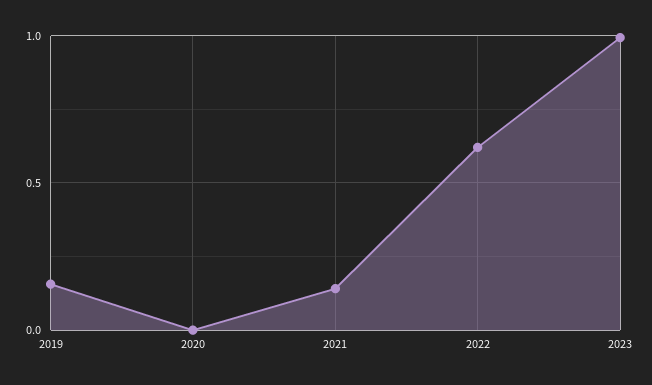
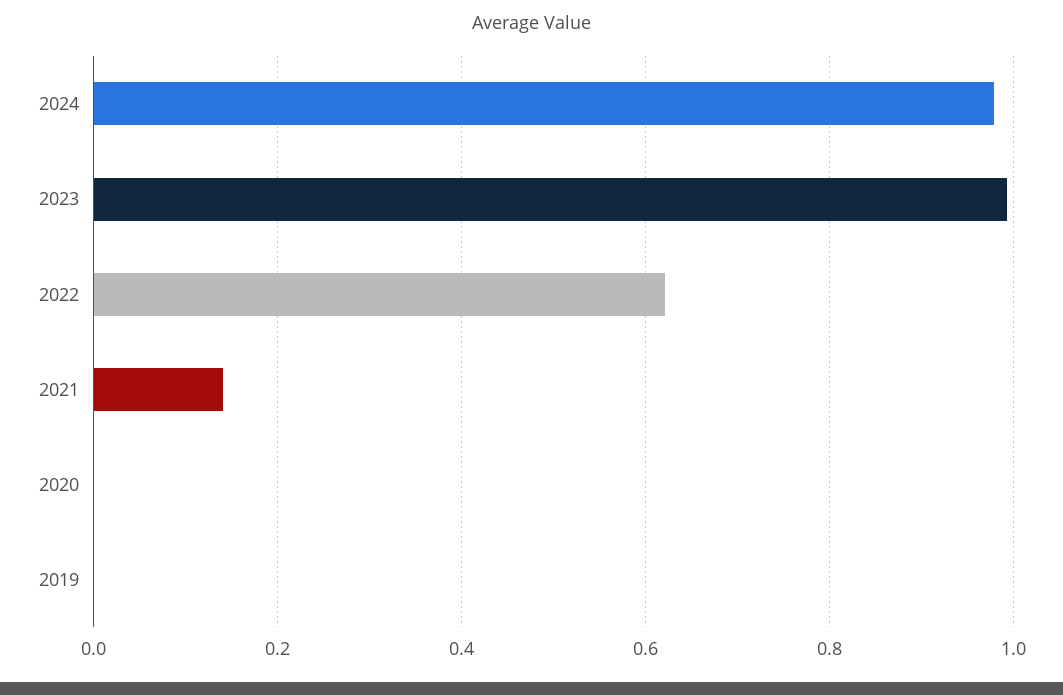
2019: 0.15 -> 0
2024: none -> 0.98

